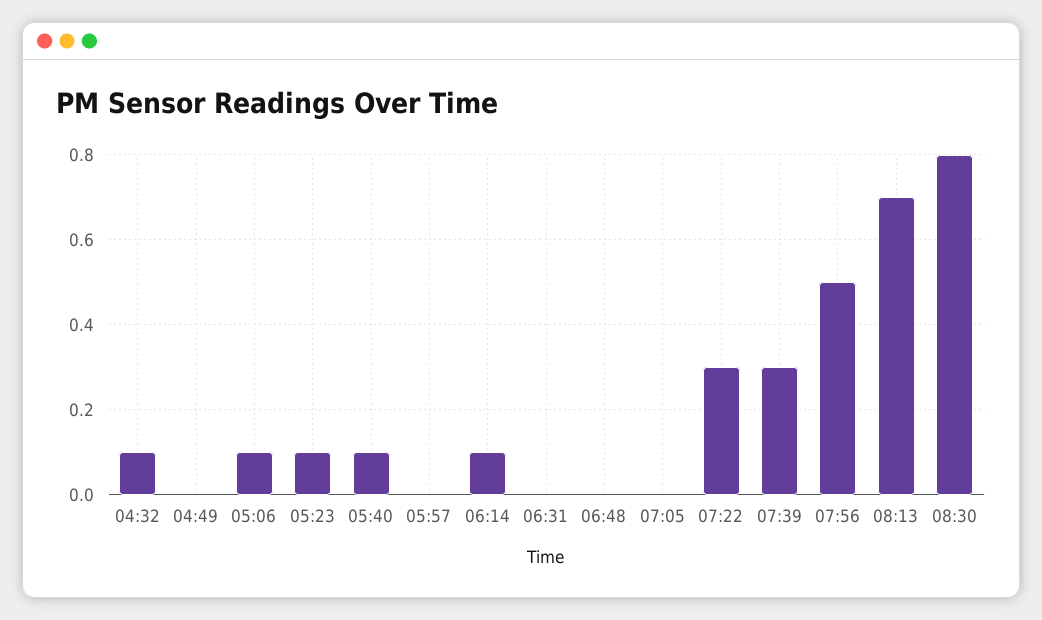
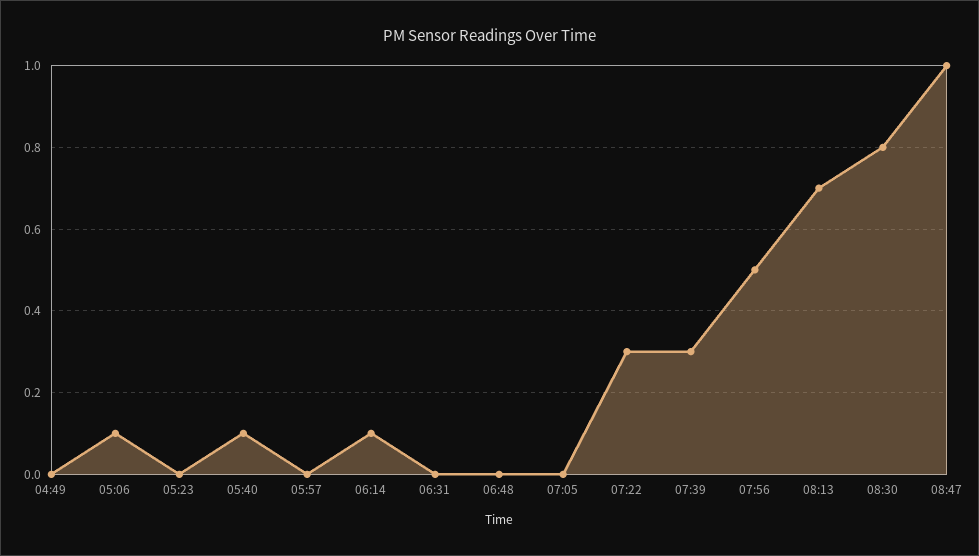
04:32: 0.1 -> none
05:23: 0.1 -> 0
08:47: none -> 1

